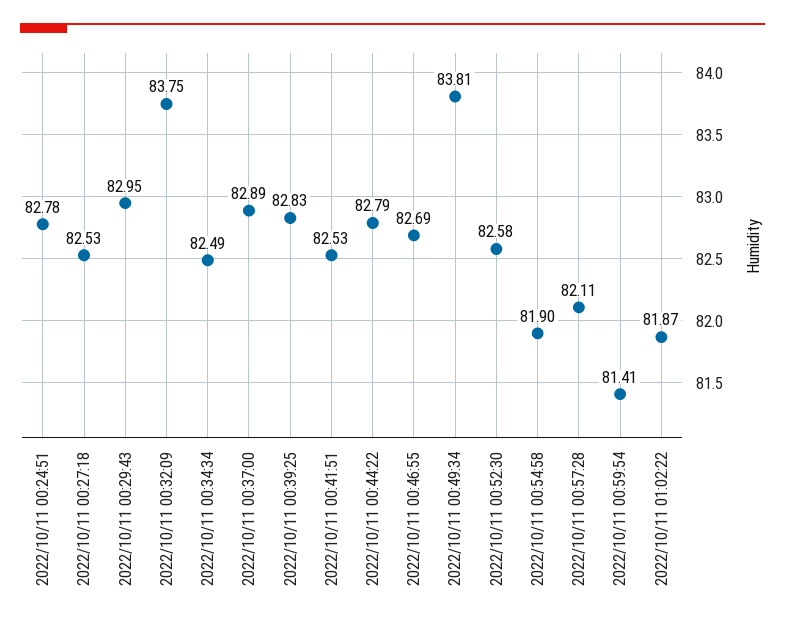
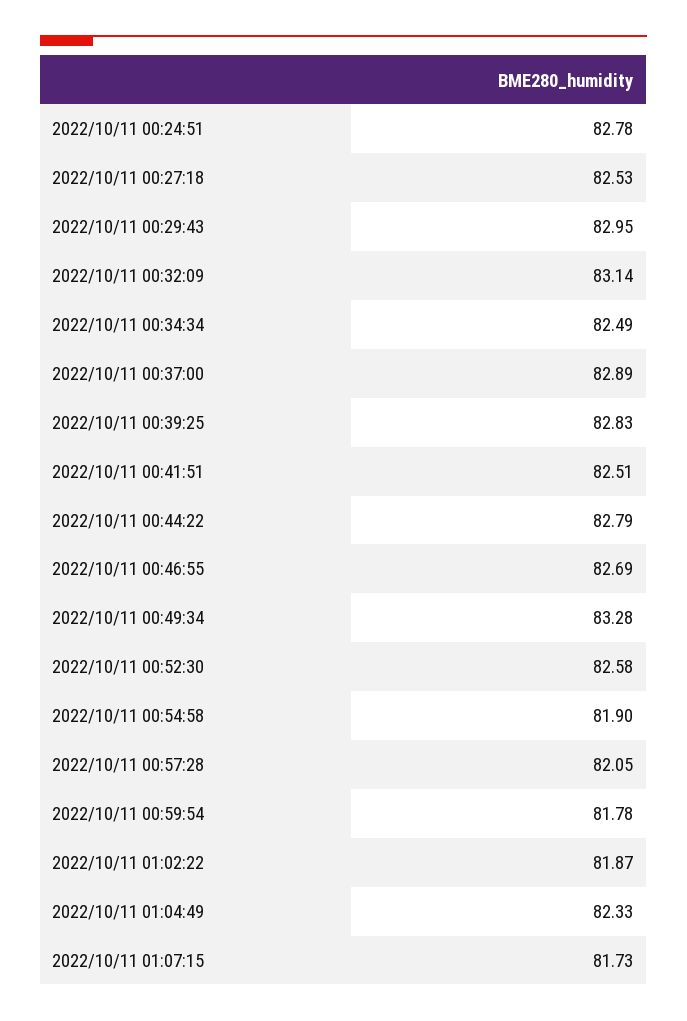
2022/10/11 00:32:09: 83.75 -> 83.14
2022/10/11 00:41:51: 82.53 -> 82.51
2022/10/11 00:49:34: 83.81 -> 83.28
2022/10/11 00:57:28: 82.11 -> 82.05
2022/10/11 00:59:54: 81.41 -> 81.78
2022/10/11 01:04:49: none -> 82.33
2022/10/11 01:07:15: none -> 81.73

